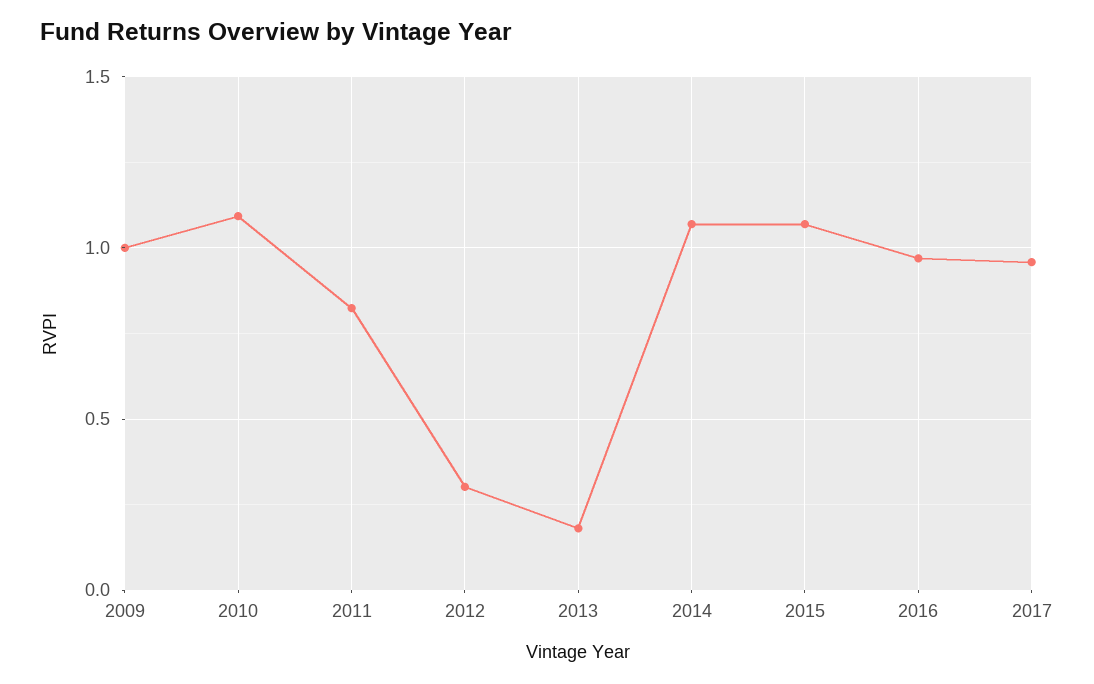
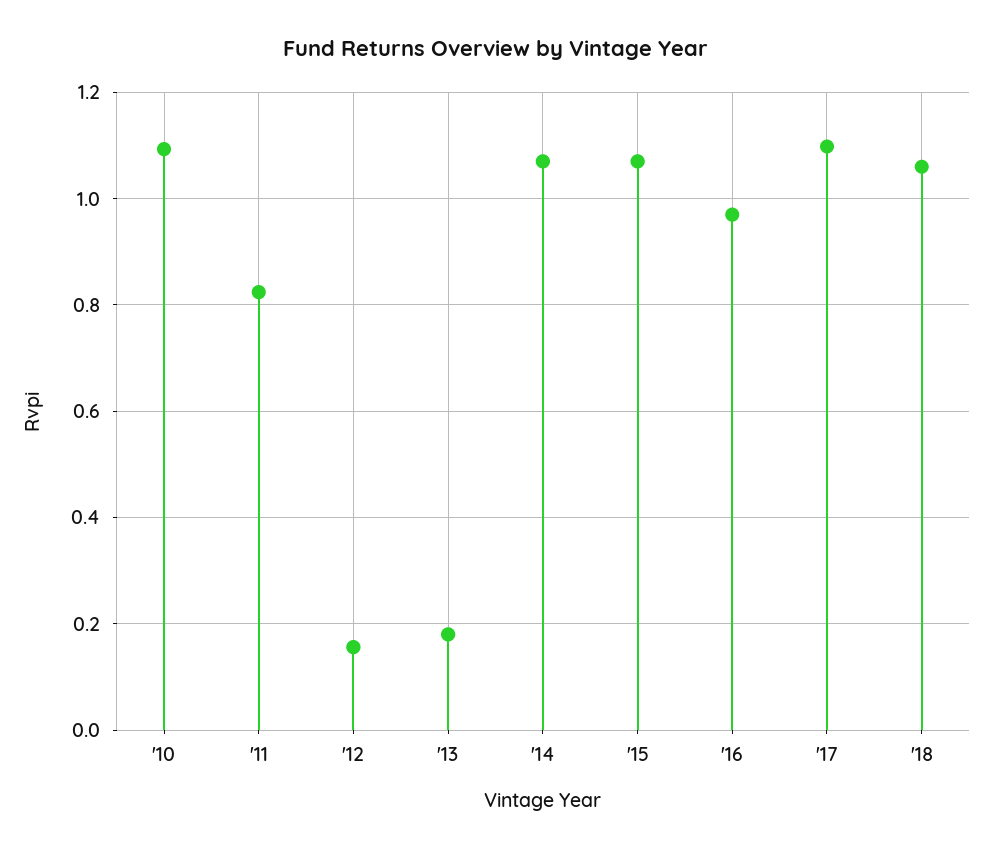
2009: 1 -> none
2012: 0.3 -> 0.16
2017: 0.95 -> 1.1
'18: none -> 1.06

